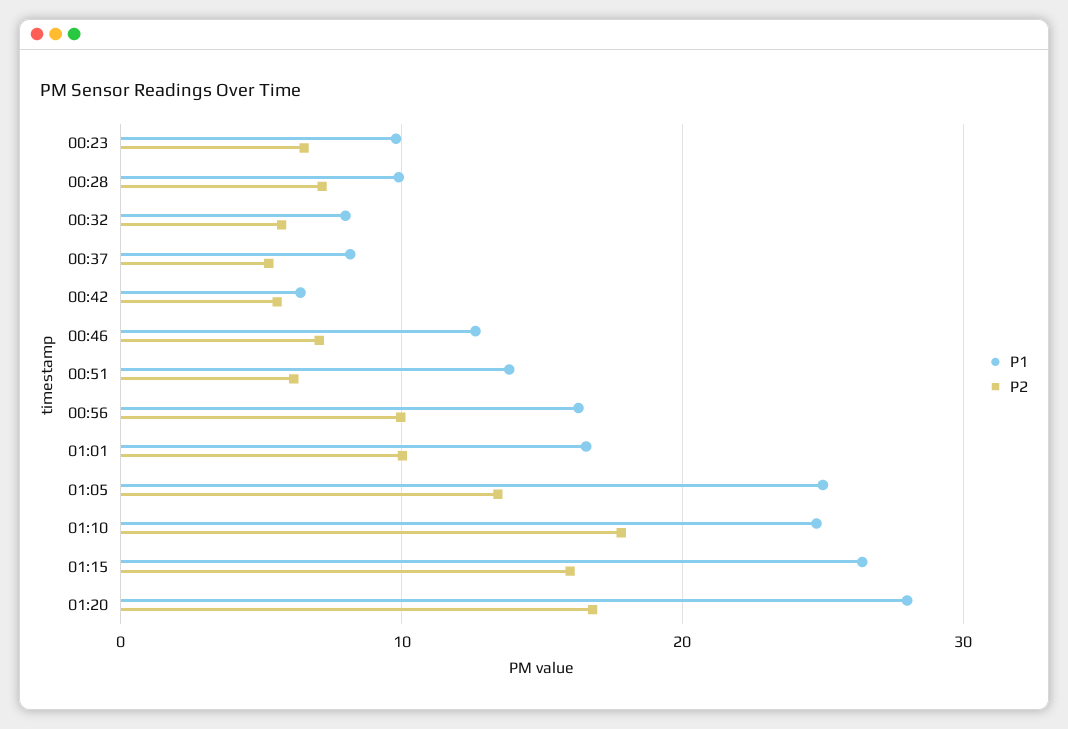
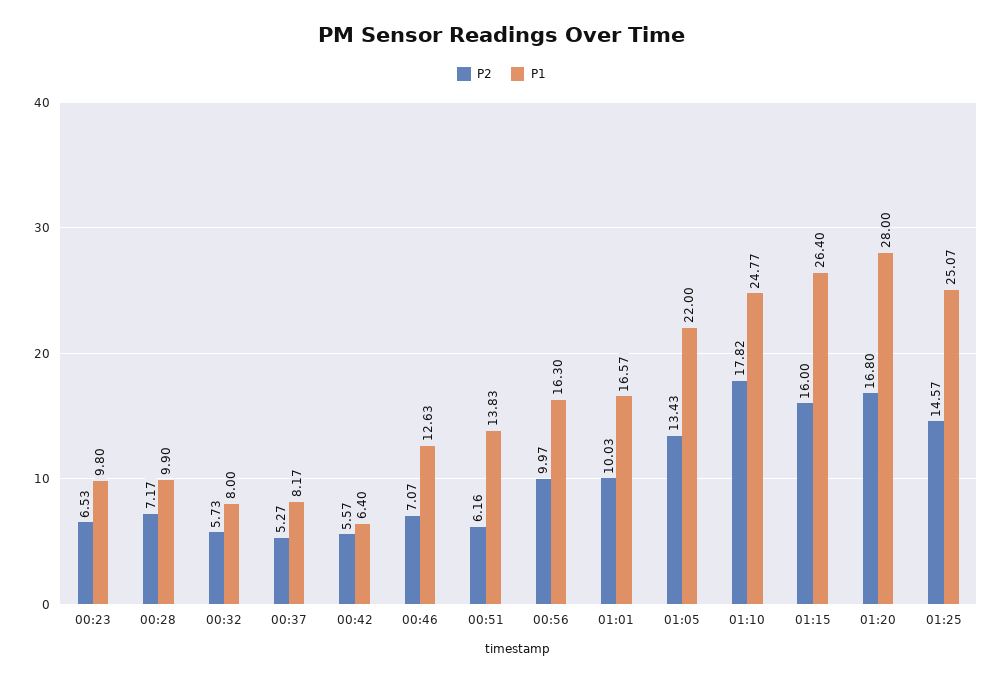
P1, 01:05: 25 -> 22
P2, 01:25: none -> 14.57
P1, 01:25: none -> 25.07

